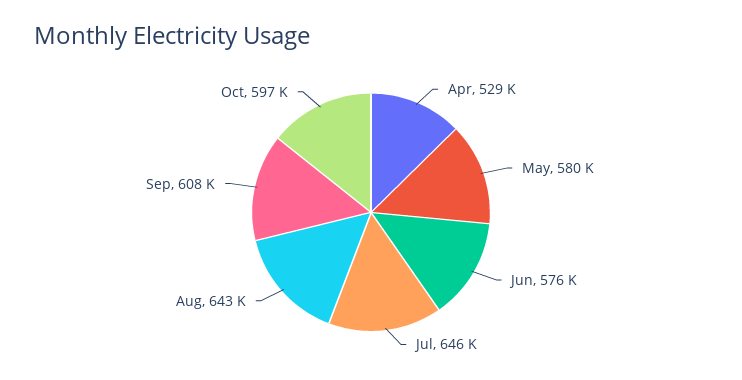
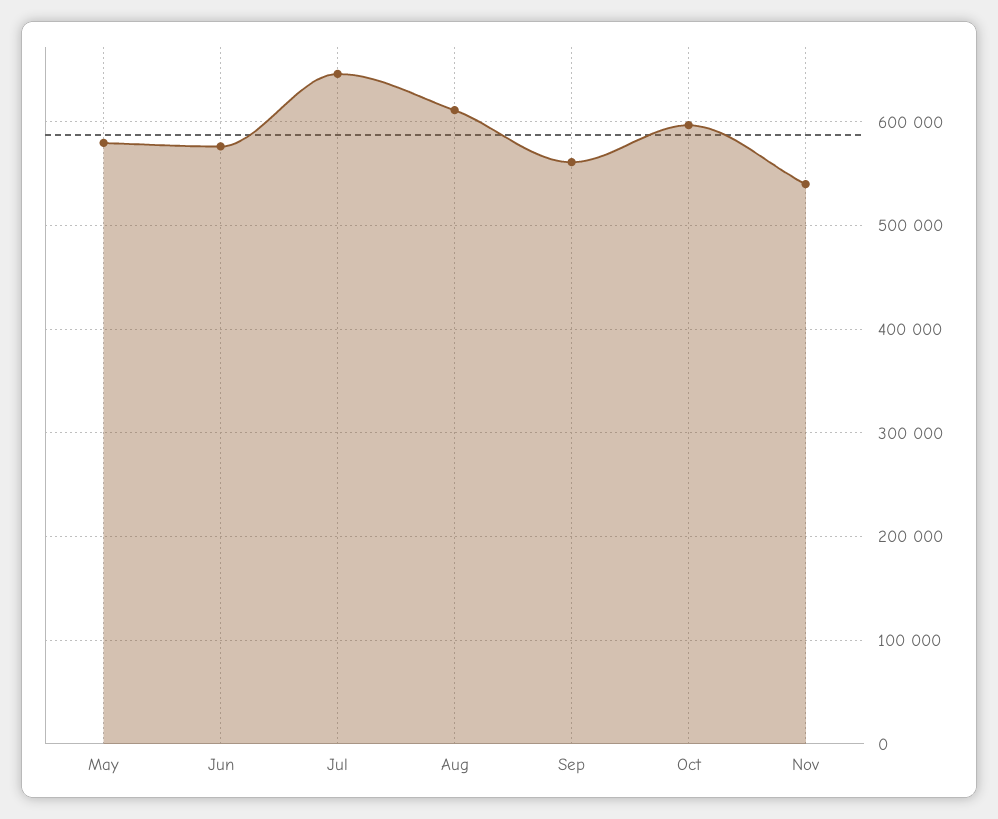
Apr: 529000 -> none
Aug: 643000 -> 610000
Sep: 608000 -> 560000
Nov: none -> 540000

